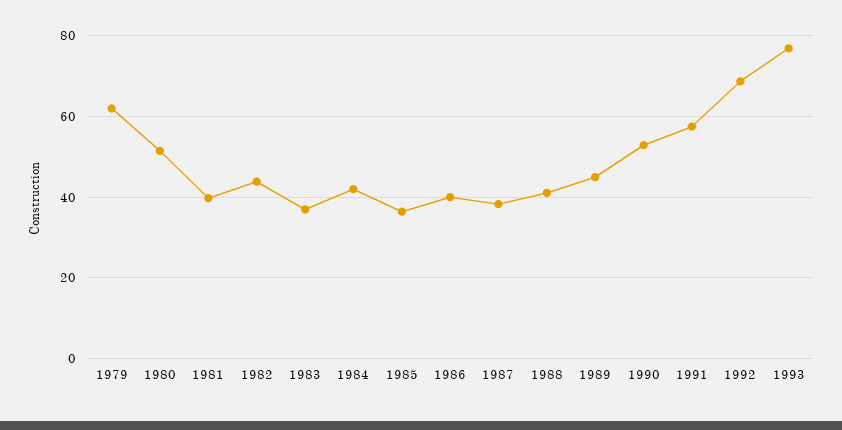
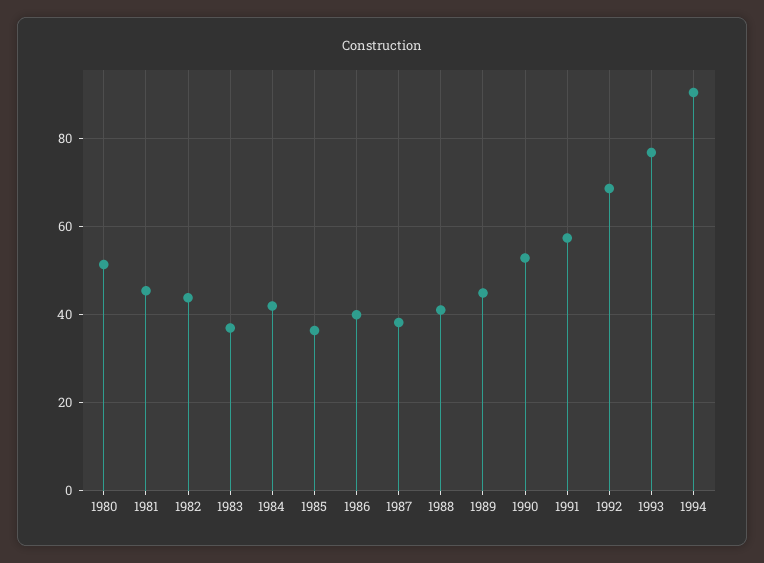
1979: 62 -> none
1981: 40 -> 46
1994: none -> 90

